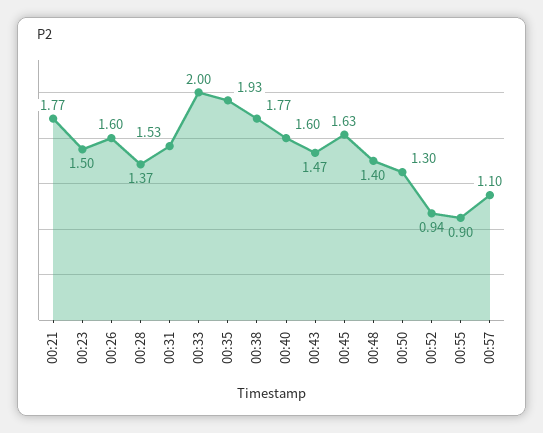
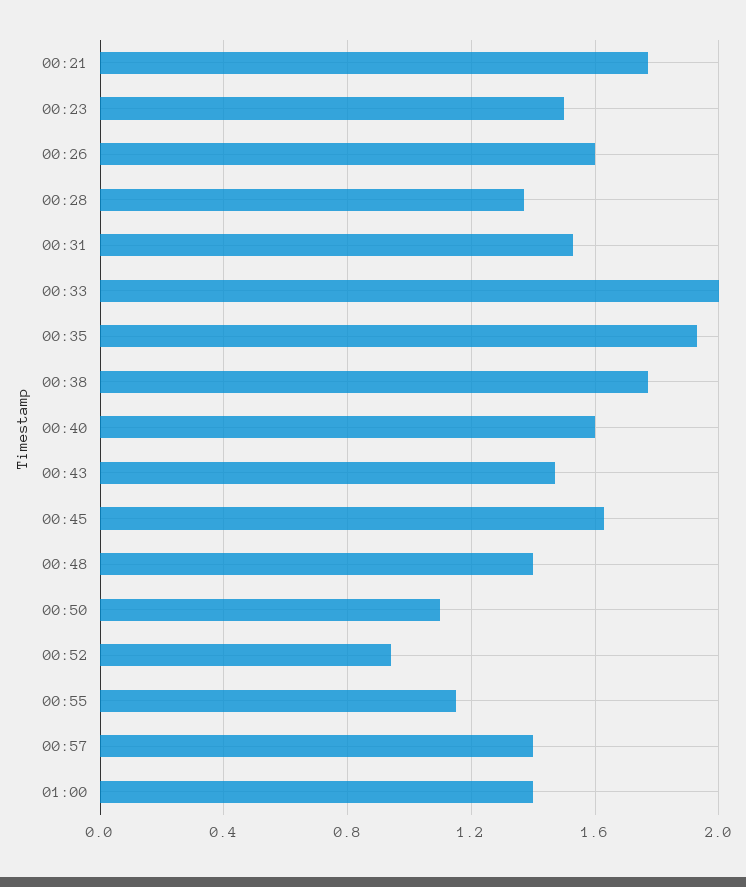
00:50: 1.3 -> 1.1
00:55: 0.9 -> 1.15
00:57: 1.1 -> 1.4
01:00: none -> 1.4

